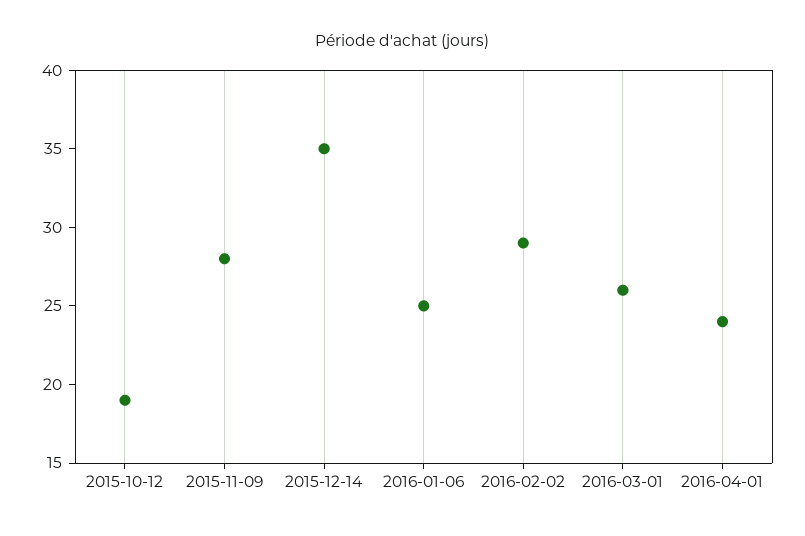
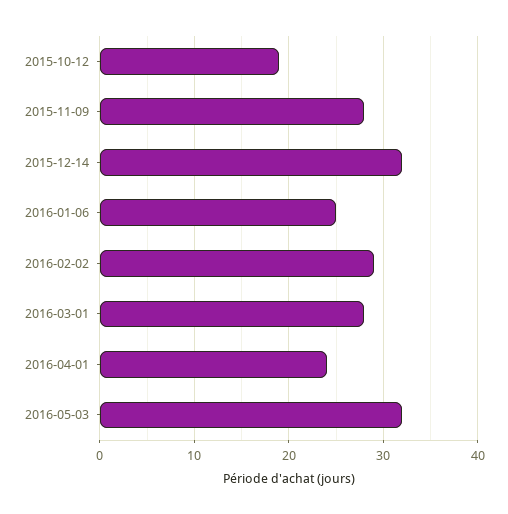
2015-12-14: 35 -> 32
2016-03-01: 26 -> 28
2016-05-03: none -> 32

